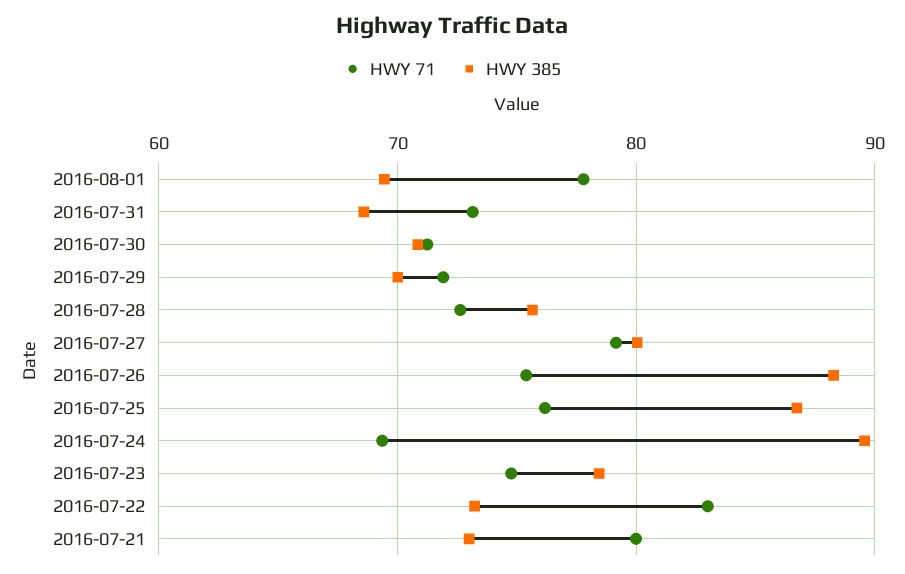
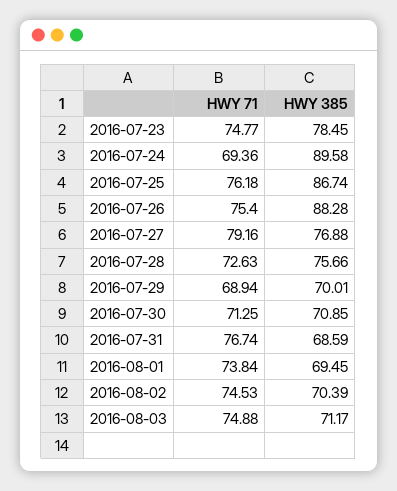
HWY 71, 2016-08-01: 78 -> 73.84
HWY 71, 2016-07-31: 73 -> 76.74
HWY 71, 2016-07-29: 72 -> 68.94
HWY 385, 2016-07-27: 80 -> 76.88
HWY 71, 2016-07-22: 83 -> none
HWY 385, 2016-07-22: 73 -> none
HWY 71, 2016-07-21: 80 -> none
HWY 385, 2016-07-21: 73 -> none
HWY 71, 2016-08-02: none -> 74.53
HWY 385, 2016-08-02: none -> 70.39
HWY 71, 2016-08-03: none -> 74.88
HWY 385, 2016-08-03: none -> 71.17

